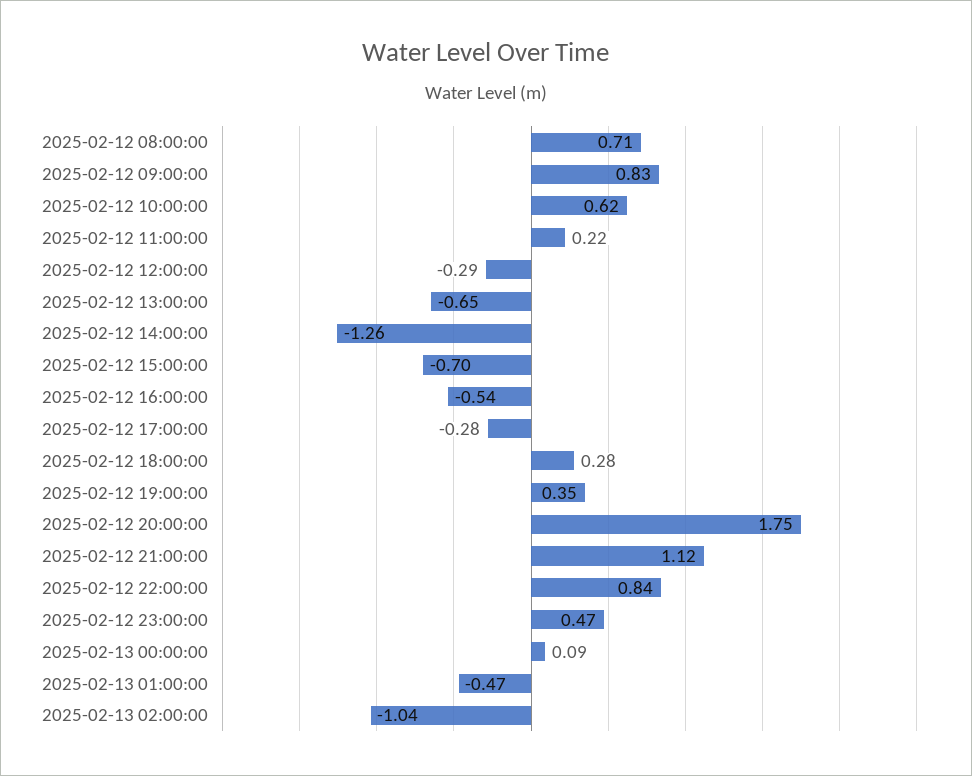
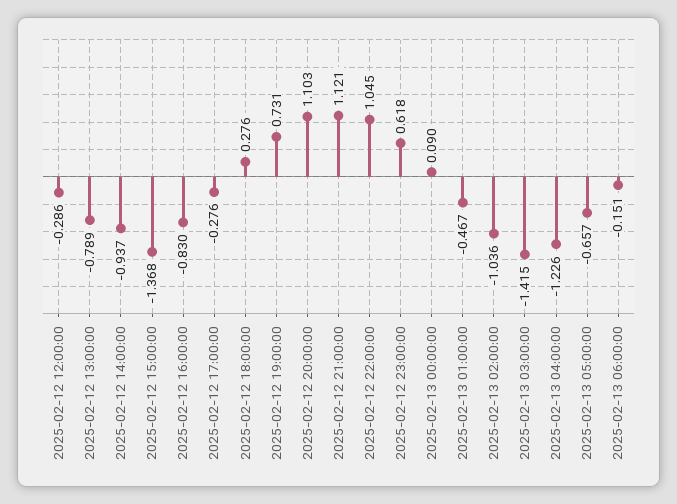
2025-02-12 08:00:00: 0.71 -> none
2025-02-12 09:00:00: 0.83 -> none
2025-02-12 10:00:00: 0.62 -> none
2025-02-12 11:00:00: 0.22 -> none
2025-02-12 13:00:00: -0.65 -> -0.789
2025-02-12 14:00:00: -1.26 -> -0.937
2025-02-12 15:00:00: -0.7 -> -1.368
2025-02-12 16:00:00: -0.54 -> -0.83
2025-02-12 19:00:00: 0.35 -> 0.731
2025-02-12 20:00:00: 1.75 -> 1.103
2025-02-12 22:00:00: 0.84 -> 1.045
2025-02-12 23:00:00: 0.47 -> 0.618
2025-02-13 03:00:00: none -> -1.415
2025-02-13 04:00:00: none -> -1.226
2025-02-13 05:00:00: none -> -0.657
2025-02-13 06:00:00: none -> -0.151

